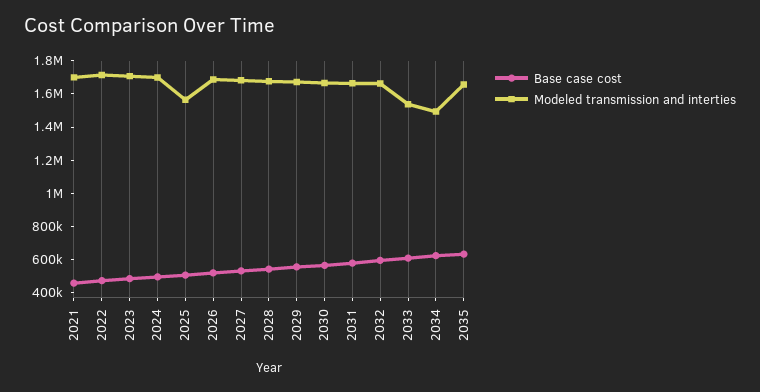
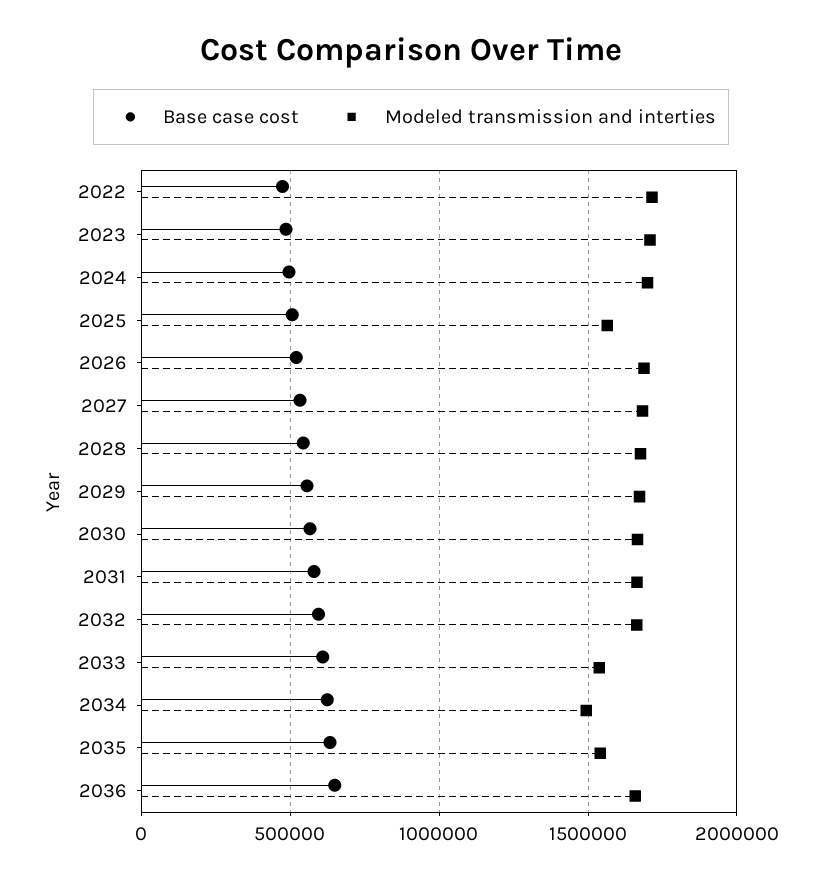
Base case cost, 2021: 450000 -> none
Modeled transmission and interties, 2021: 1700000 -> none
Modeled transmission and interties, 2035: 1650000 -> 1550000
Base case cost, 2036: none -> 650000
Modeled transmission and interties, 2036: none -> 1650000

